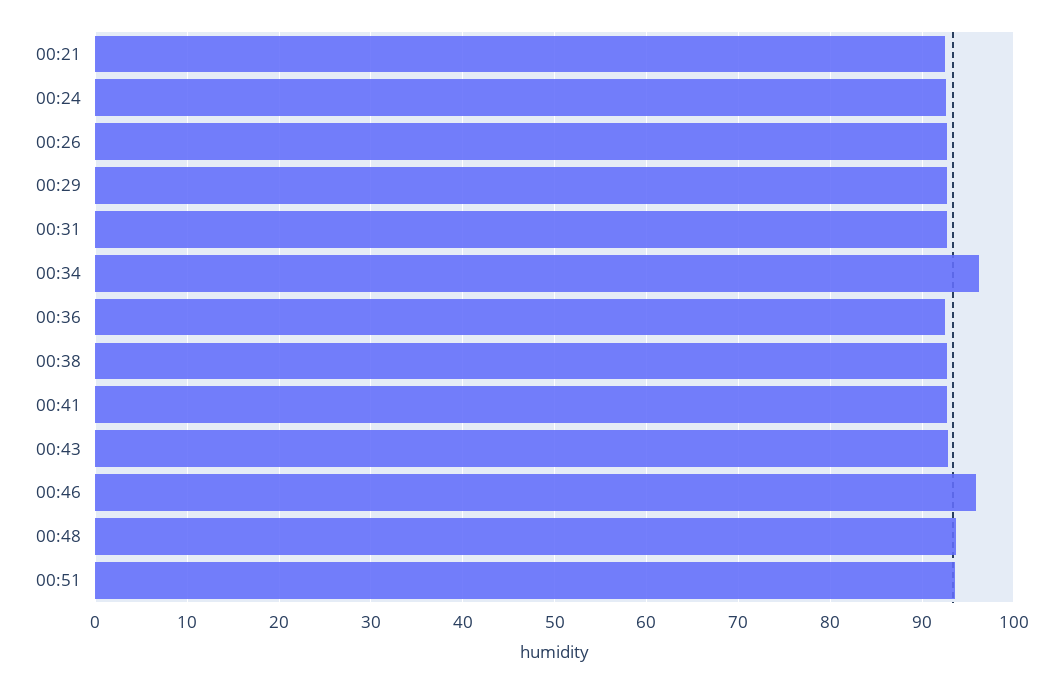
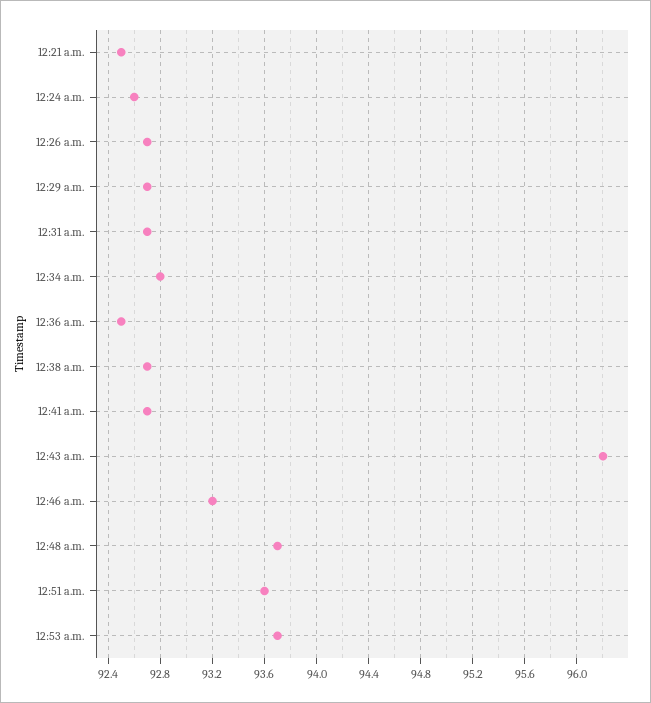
00:34: 96 -> 92.8
00:43: 93 -> 96.2
00:46: 96 -> 93.2
12:53 a.m.: none -> 93.7

